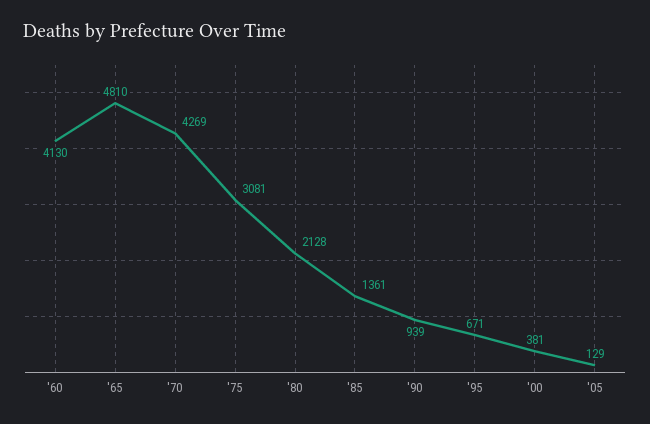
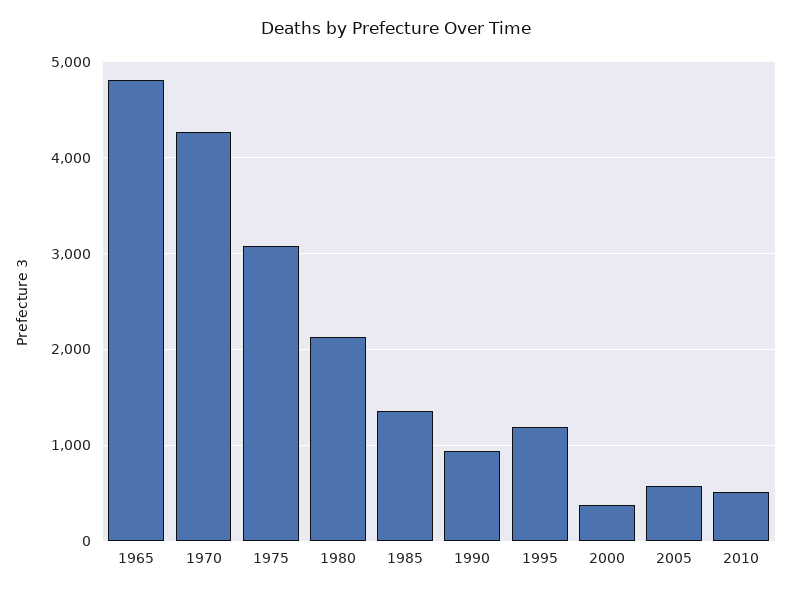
'60: 4130 -> none
'95: 671 -> 1200
'05: 129 -> 600
2010: none -> 500

